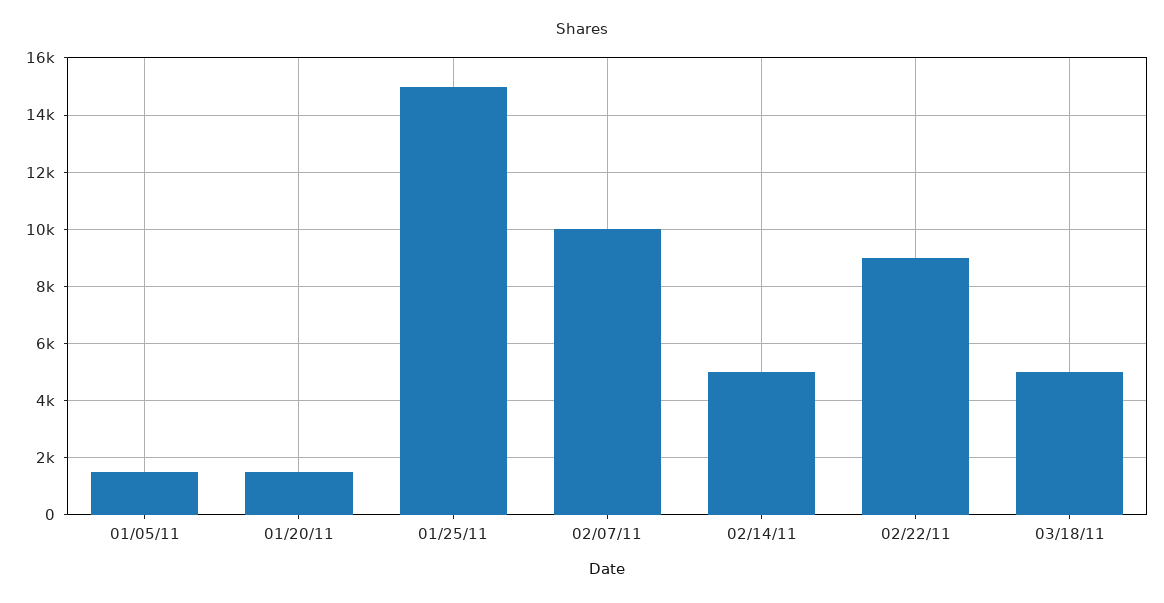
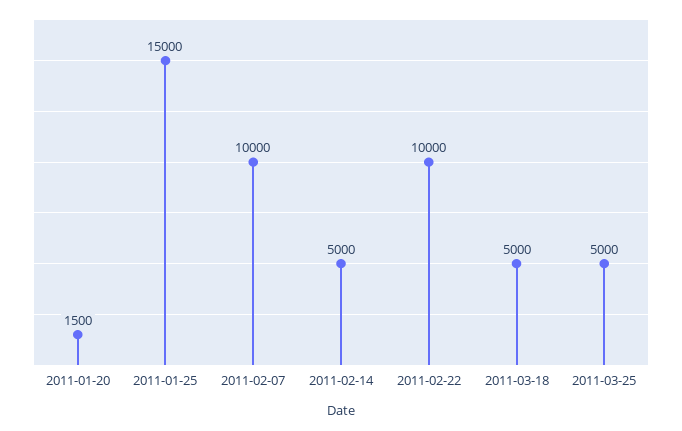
01/05/11: 1500 -> none
02/22/11: 9000 -> 10000
2011-03-25: none -> 5000

